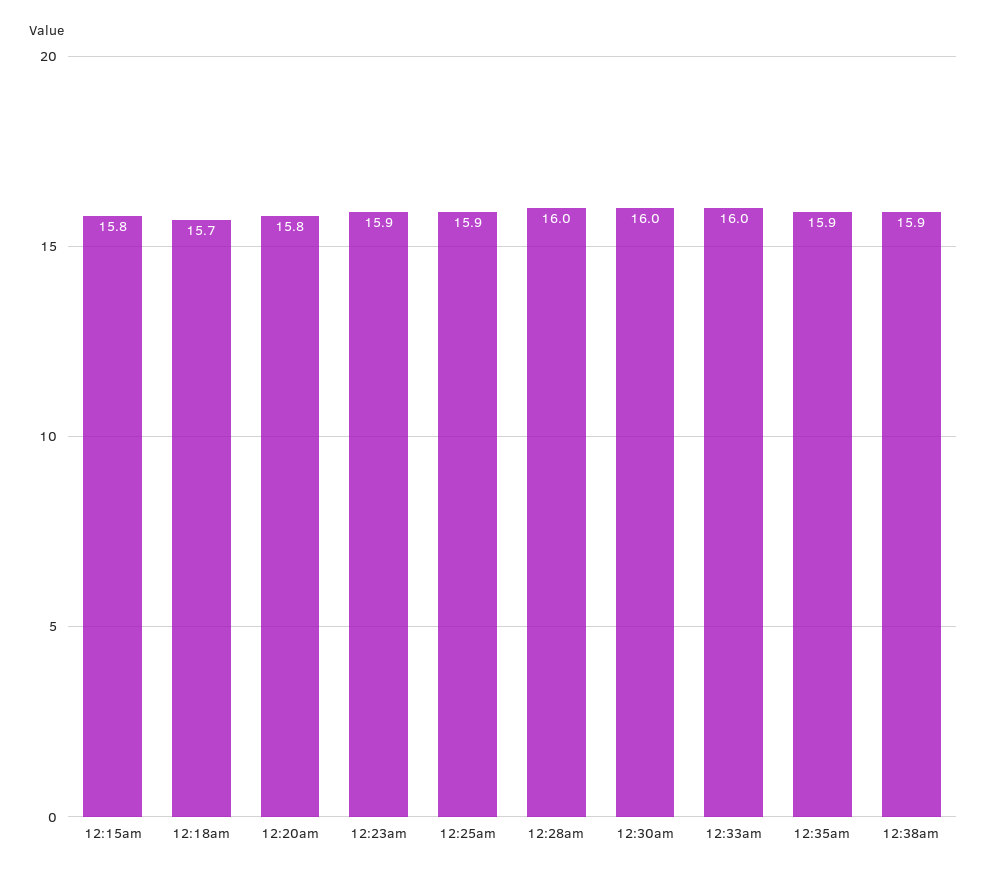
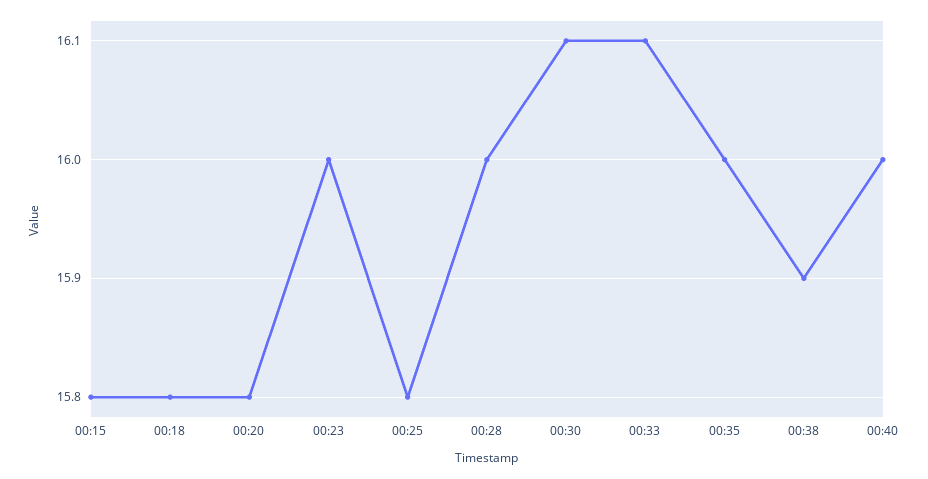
12:18am: 15.7 -> 15.8
12:23am: 15.9 -> 16
12:25am: 15.9 -> 15.8
12:30am: 16 -> 16.1
12:33am: 16 -> 16.1
12:35am: 15.9 -> 16
00:40: none -> 16

